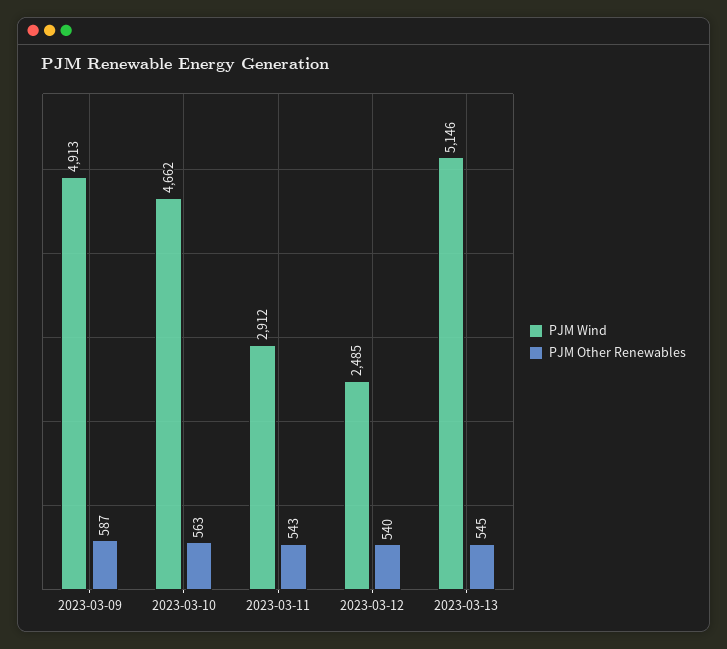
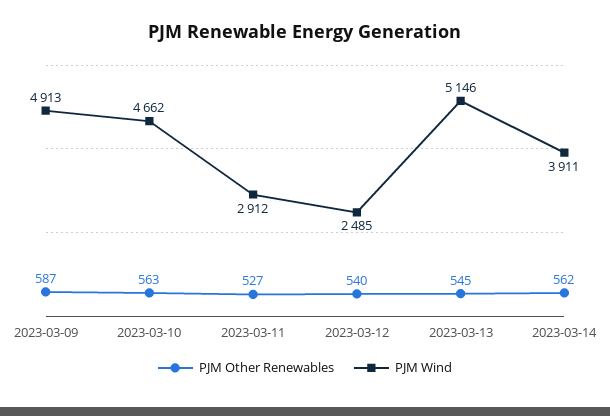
PJM Other Renewables, 2023-03-11: 543 -> 527
PJM Other Renewables, 2023-03-14: none -> 562
PJM Wind, 2023-03-14: none -> 3911

